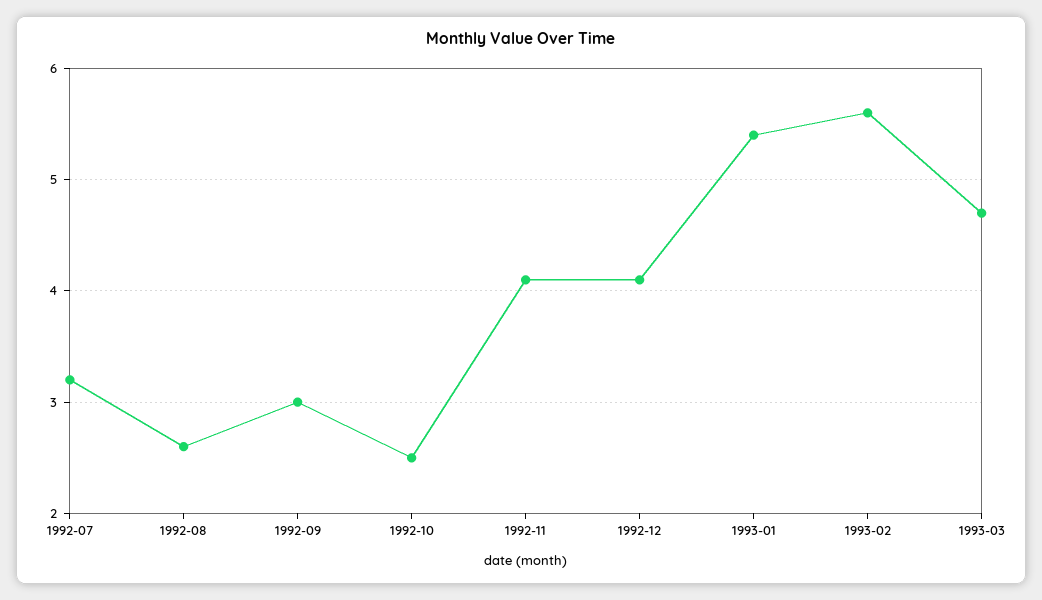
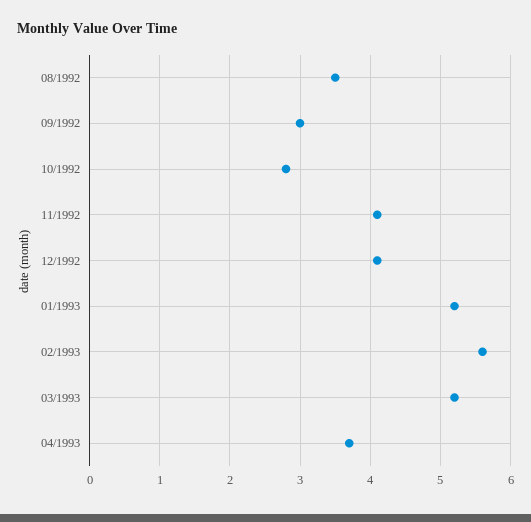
1992-07: 3.2 -> none
1992-08: 2.6 -> 3.5
1992-10: 2.5 -> 2.8
1993-01: 5.4 -> 5.2
1993-03: 4.7 -> 5.2
04/1993: none -> 3.7

